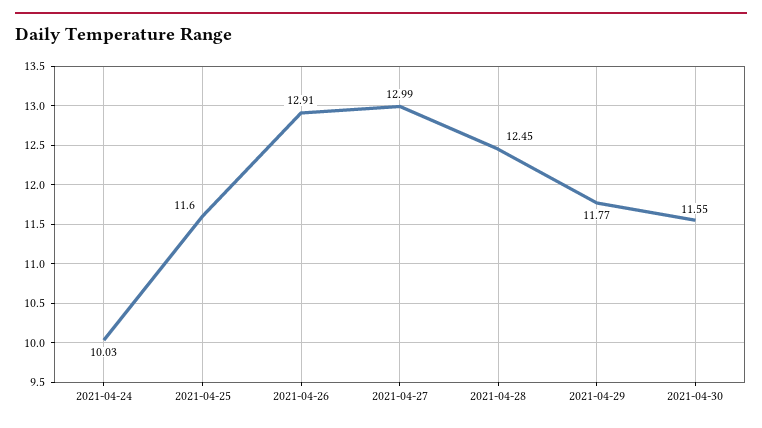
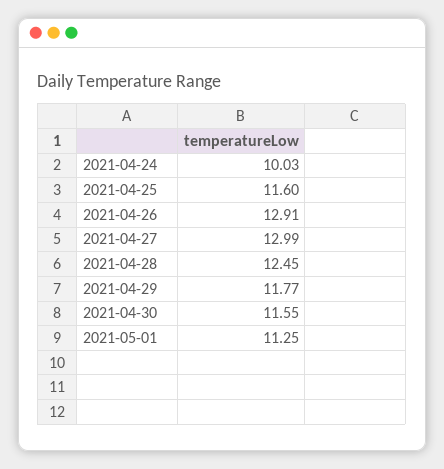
2021-05-01: none -> 11.25

